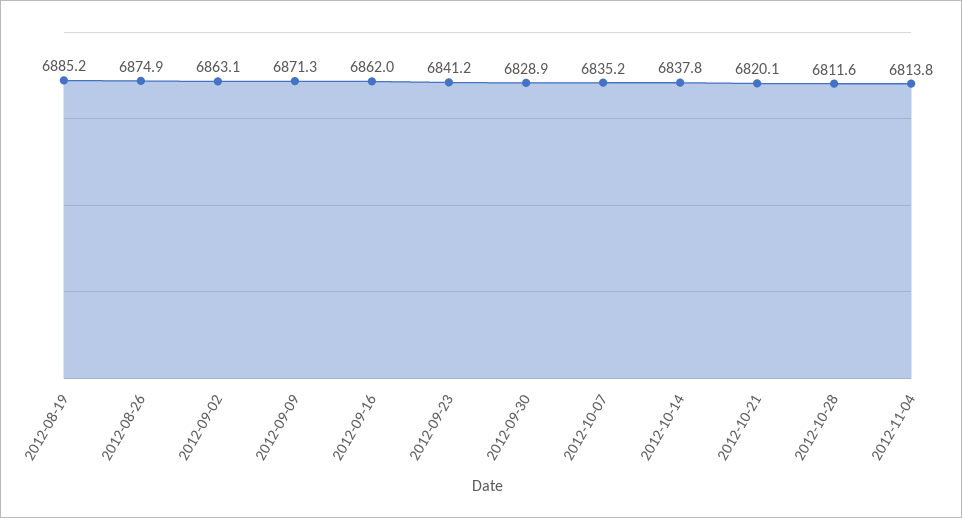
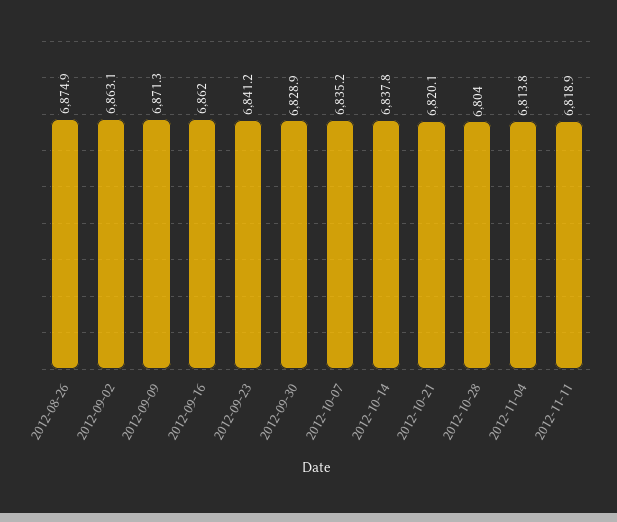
2012-08-19: 6885.2 -> none
2012-10-28: 6811.6 -> 6804
2012-11-11: none -> 6818.9

